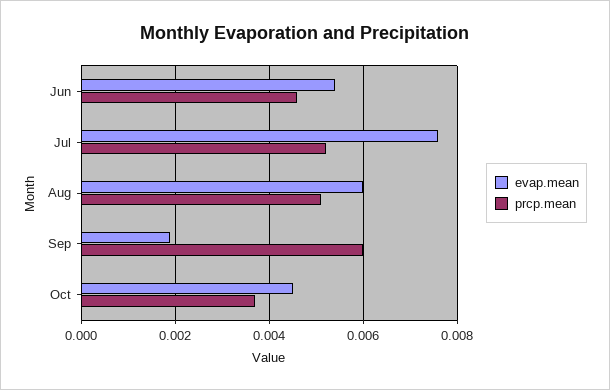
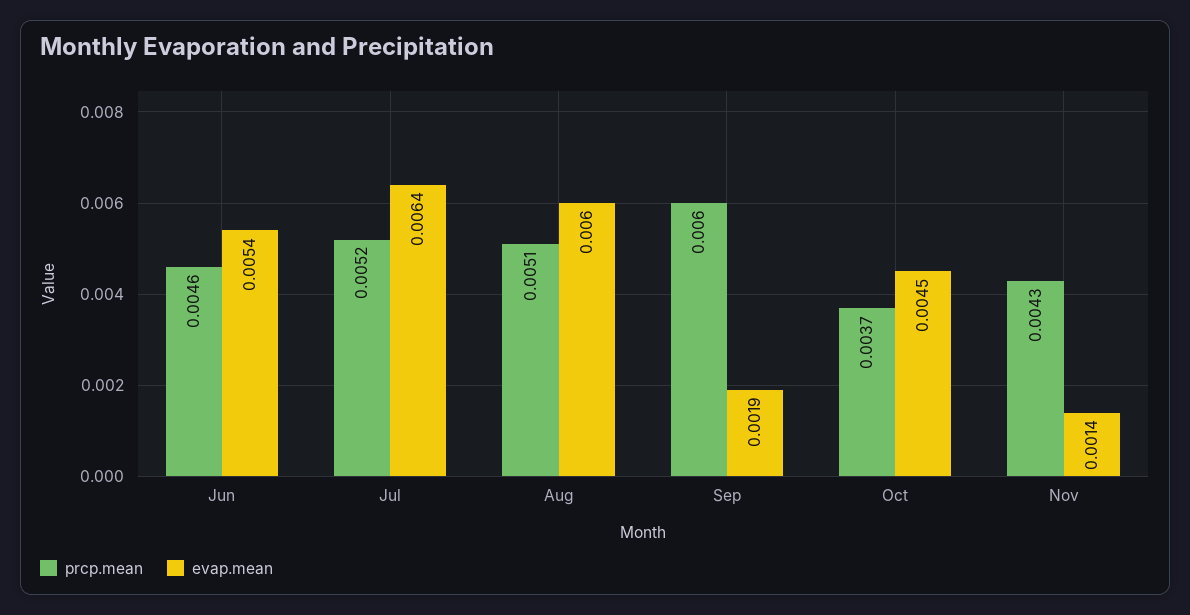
evap.mean, Jul: 0.0075 -> 0.0064
prcp.mean, Nov: none -> 0.0043
evap.mean, Nov: none -> 0.0014

